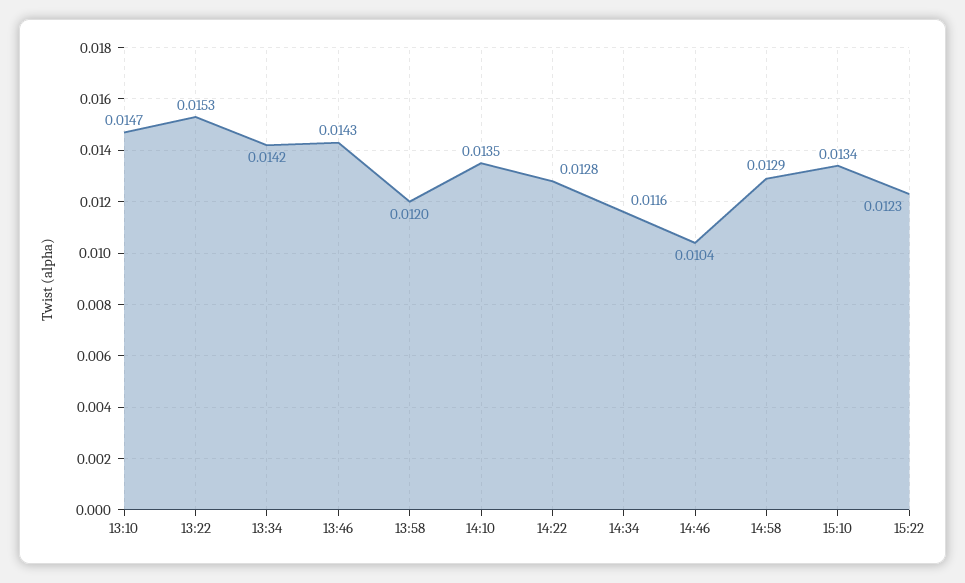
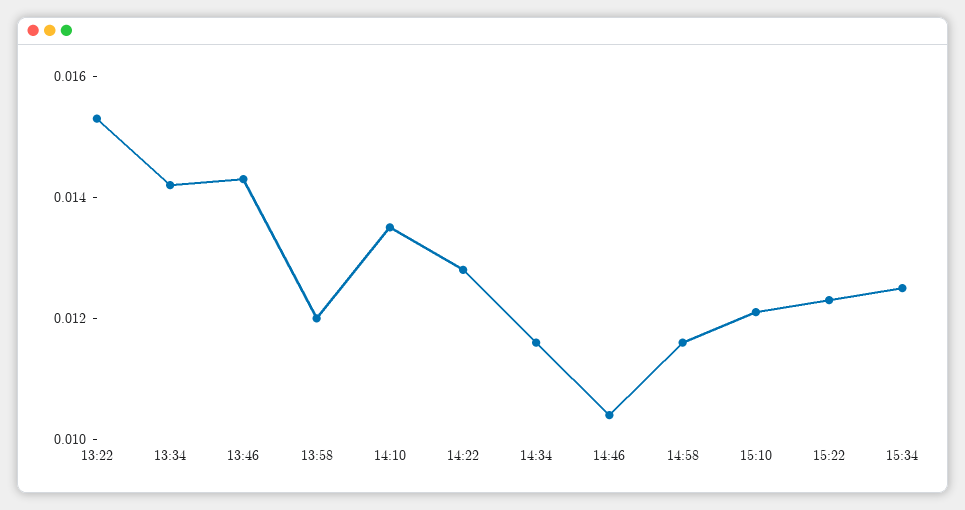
13:10: 0.0147 -> none
14:58: 0.0129 -> 0.0115
15:10: 0.0134 -> 0.012
15:34: none -> 0.0125

